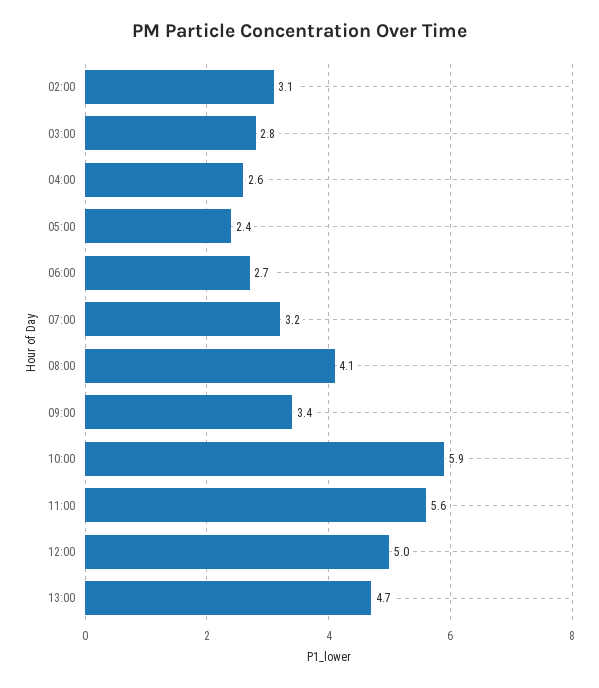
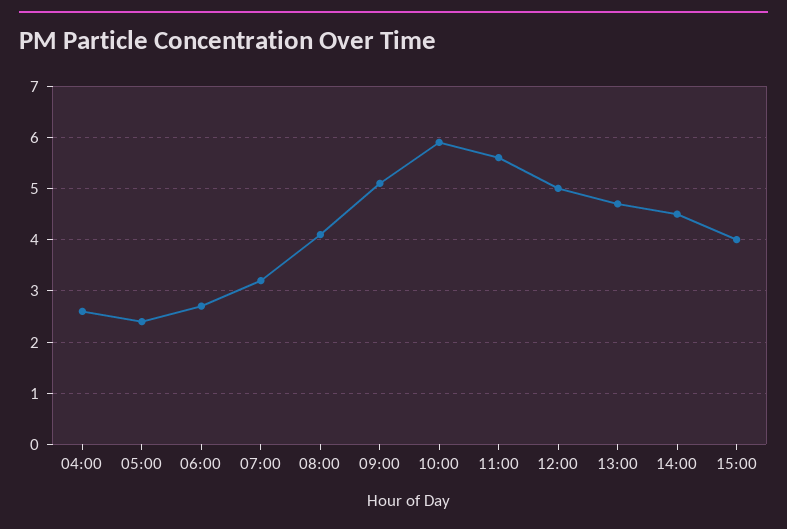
02:00: 3.1 -> none
03:00: 2.8 -> none
09:00: 3.4 -> 5
14:00: none -> 4.5
15:00: none -> 4

